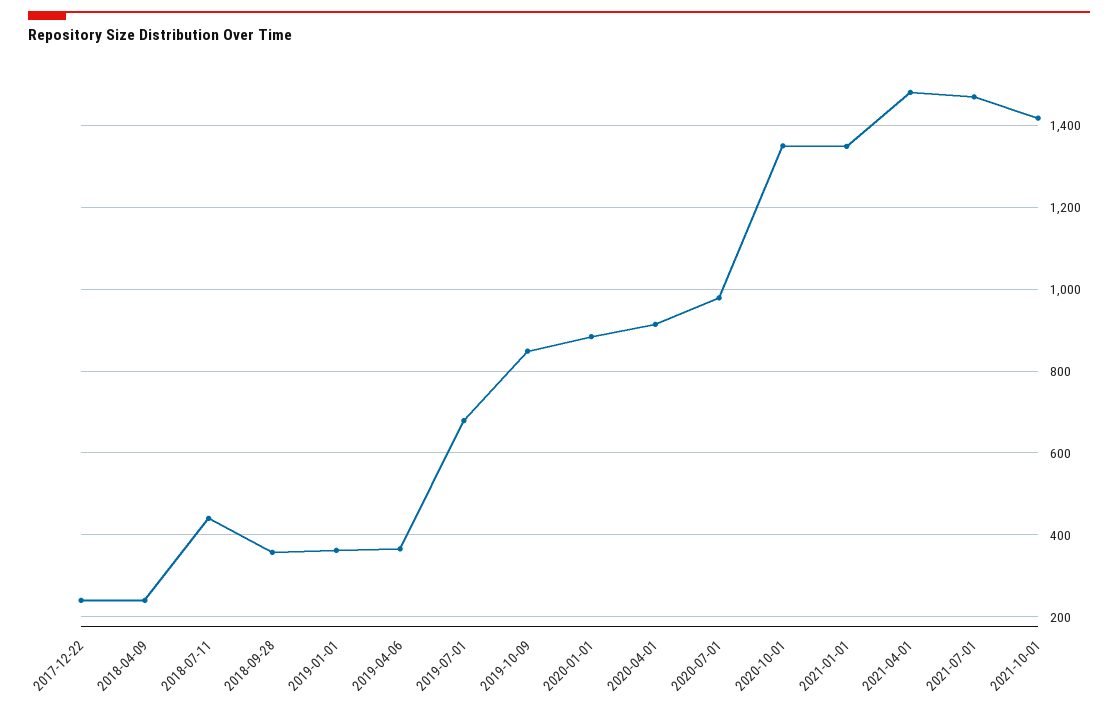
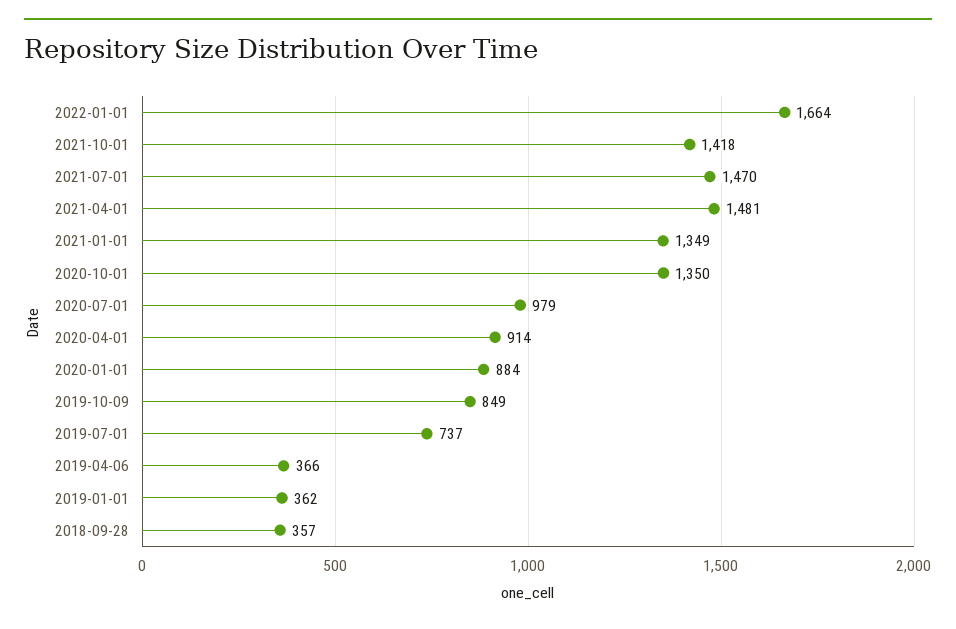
2017-12-22: 240 -> none
2018-04-09: 240 -> none
2018-07-11: 440 -> none
2019-07-01: 680 -> 737
2022-01-01: none -> 1664

